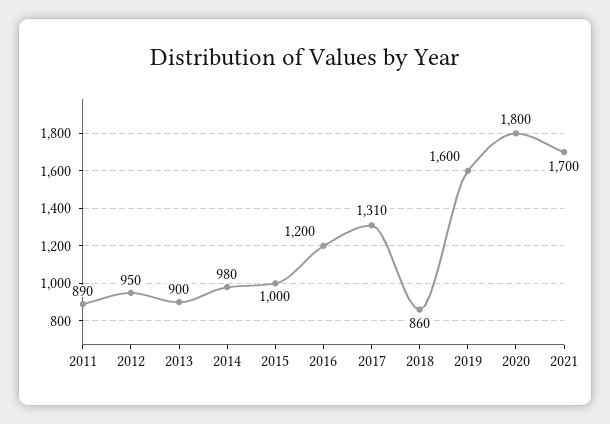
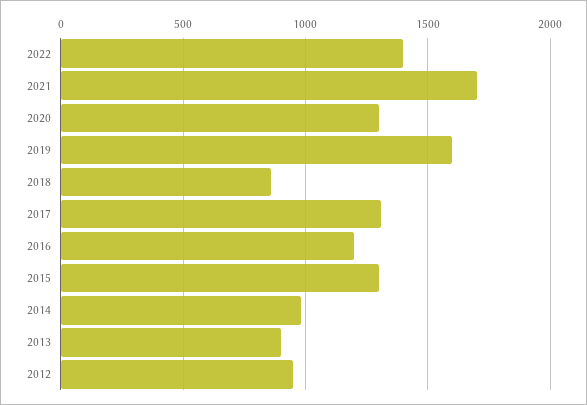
2011: 890 -> none
2015: 1000 -> 1300
2020: 1800 -> 1300
2022: none -> 1400

